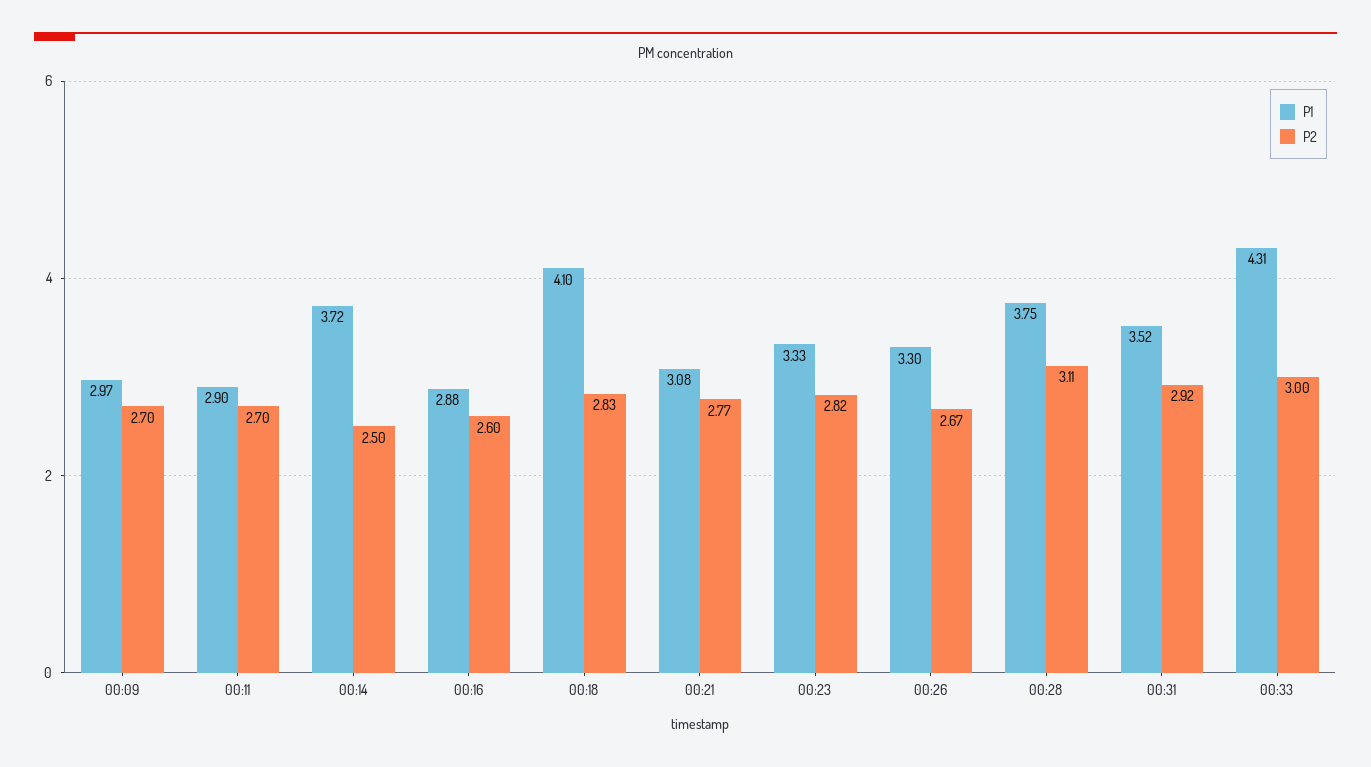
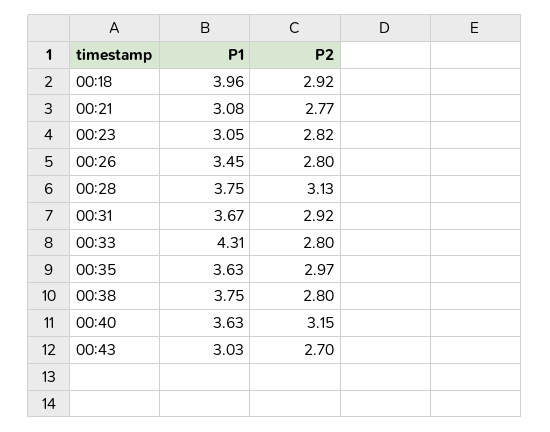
P1, 00:09: 2.97 -> none
P2, 00:09: 2.7 -> none
P1, 00:11: 2.9 -> none
P2, 00:11: 2.7 -> none
P1, 00:14: 3.72 -> none
P2, 00:14: 2.5 -> none
P1, 00:16: 2.88 -> none
P2, 00:16: 2.6 -> none
P1, 00:18: 4.1 -> 3.96
P2, 00:18: 2.83 -> 2.92
P1, 00:23: 3.33 -> 3.05
P1, 00:26: 3.3 -> 3.45
P2, 00:26: 2.67 -> 2.8
P2, 00:28: 3.11 -> 3.13
P1, 00:31: 3.52 -> 3.67
P2, 00:33: 3 -> 2.8
P1, 00:35: none -> 3.63
P2, 00:35: none -> 2.97
P1, 00:38: none -> 3.75
P2, 00:38: none -> 2.8
P1, 00:40: none -> 3.63
P2, 00:40: none -> 3.15
P1, 00:43: none -> 3.03
P2, 00:43: none -> 2.7

